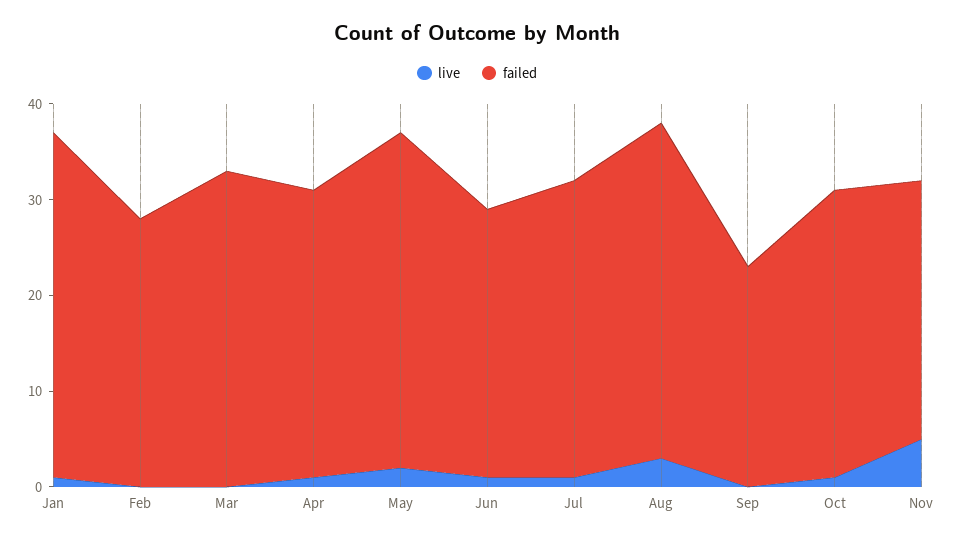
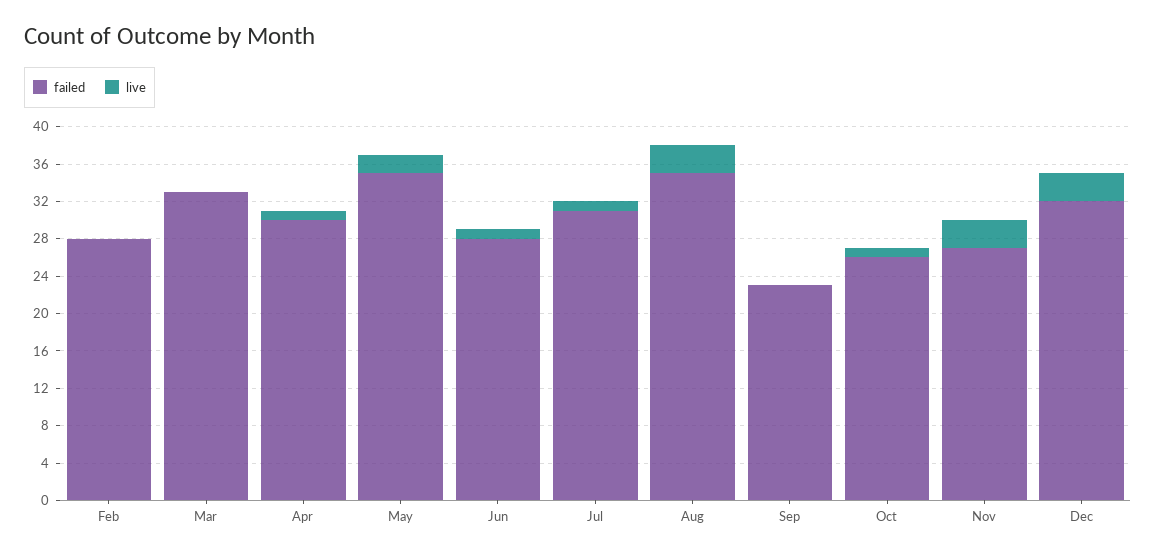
live, Jan: 1 -> none
failed, Jan: 36 -> none
failed, Oct: 30 -> 26
live, Nov: 5 -> 3
failed, Dec: none -> 32
live, Dec: none -> 3

